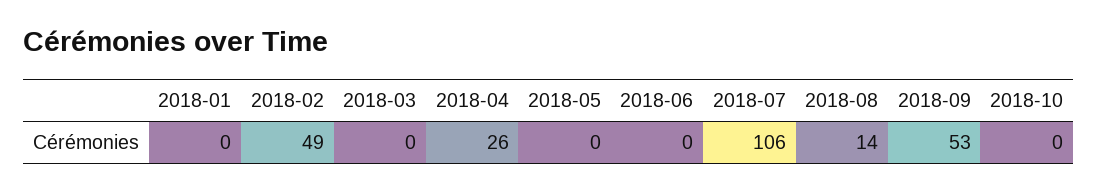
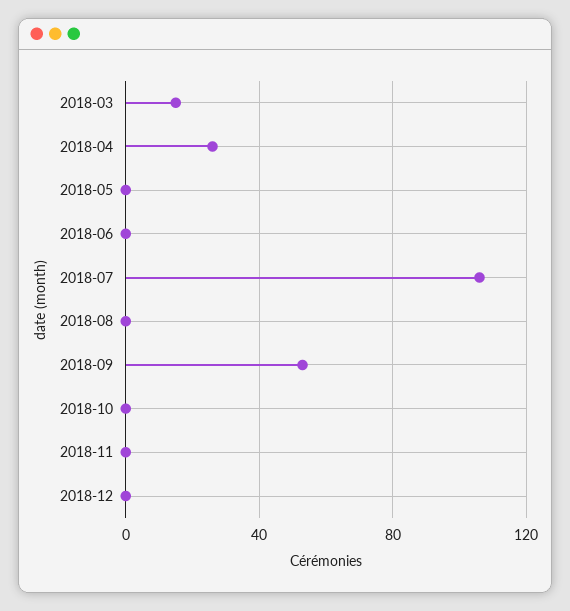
2018-01: 0 -> none
2018-02: 49 -> none
2018-03: 0 -> 15
2018-08: 14 -> 0
2018-11: none -> 0
2018-12: none -> 0

